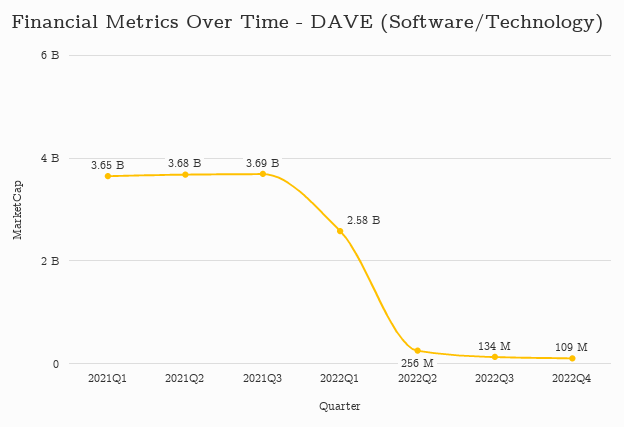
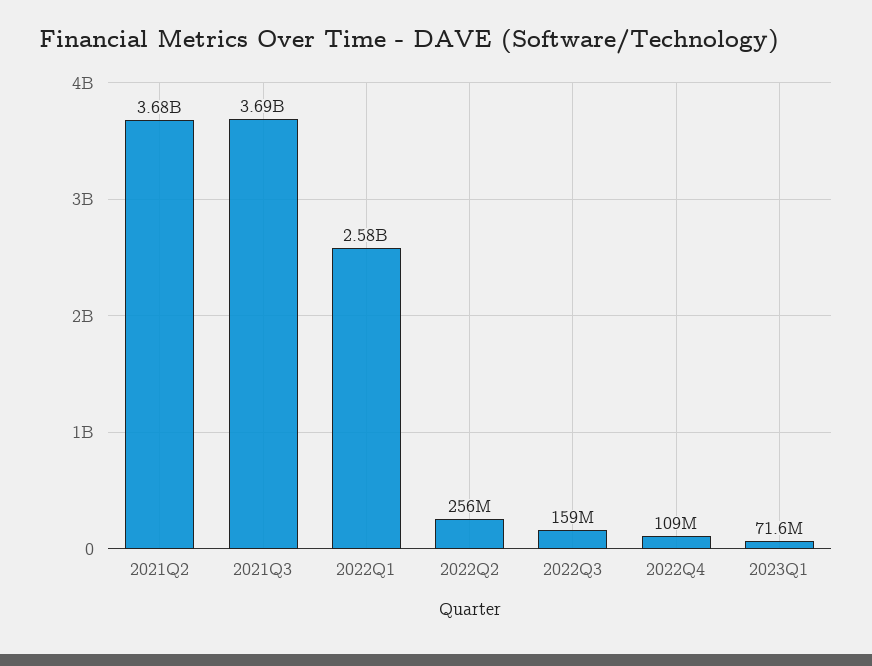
2021Q1: 3650000000 -> none
2022Q3: 134000000 -> 159000000
2023Q1: none -> 71600000

